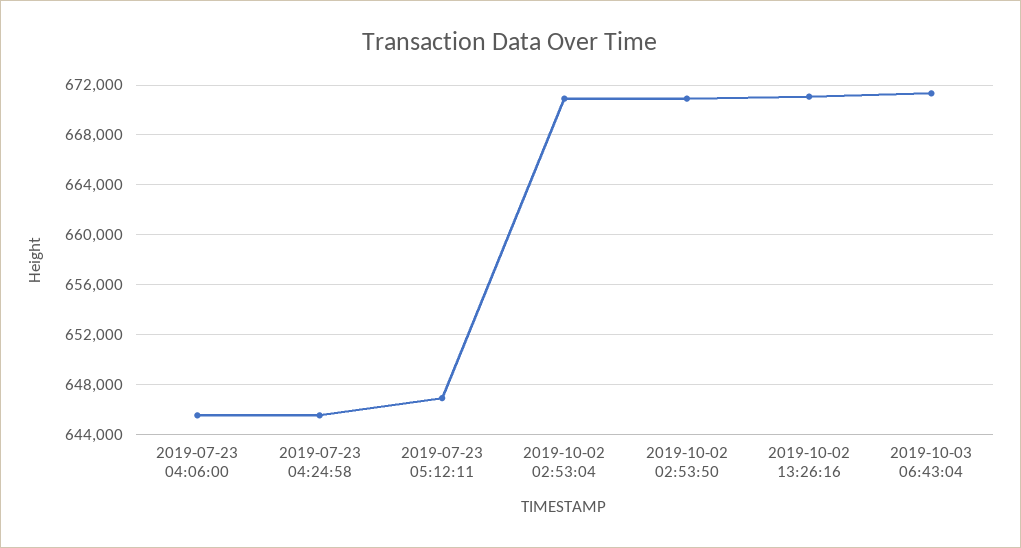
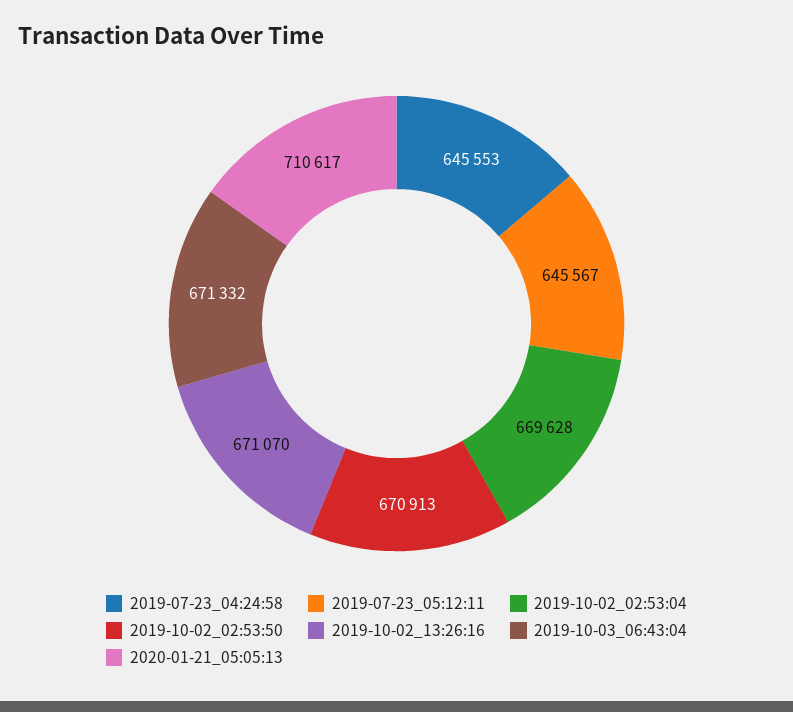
2019-07-23 04:06:00: 645500 -> none
2019-07-23 05:12:11: 647000 -> 645567
2019-10-02 02:53:04: 671000 -> 669628
2020-01-21_05:05:13: none -> 710617

